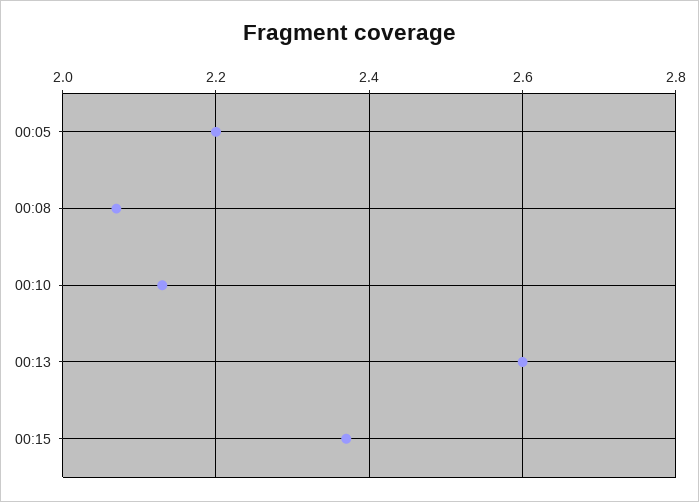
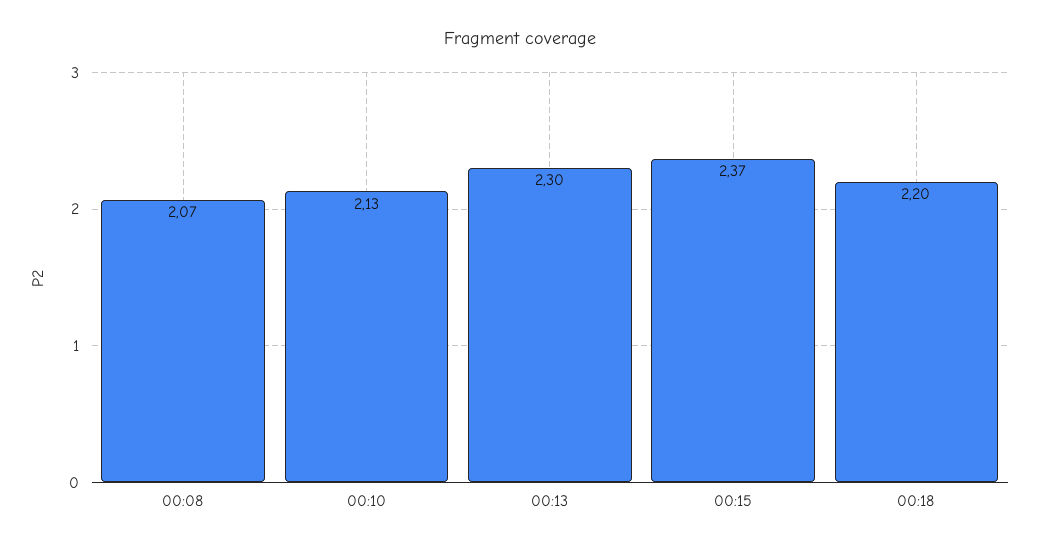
00:05: 2.2 -> none
00:13: 2.6 -> 2.3
00:18: none -> 2.2

